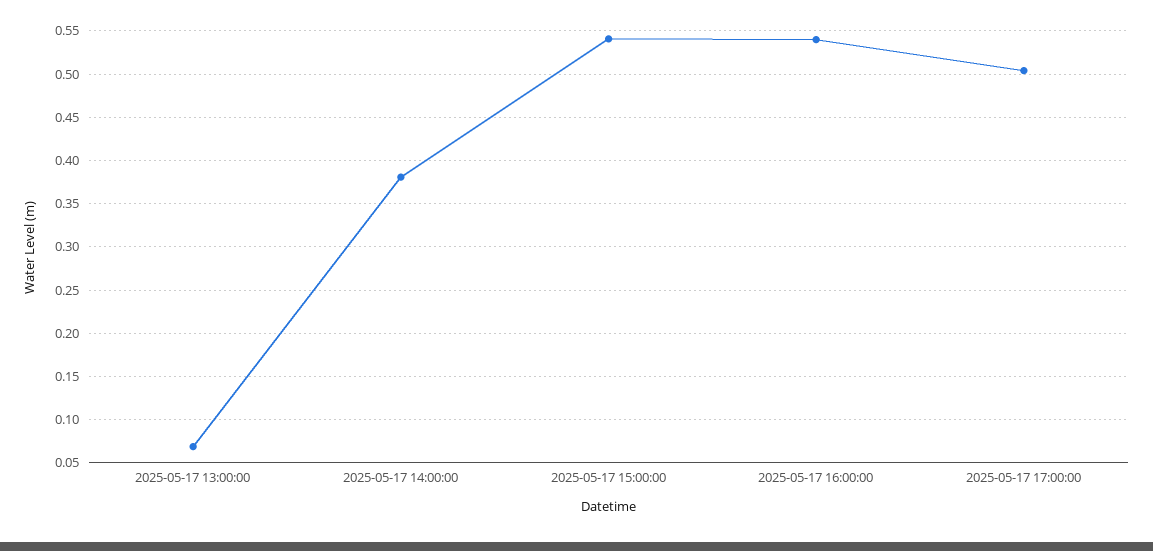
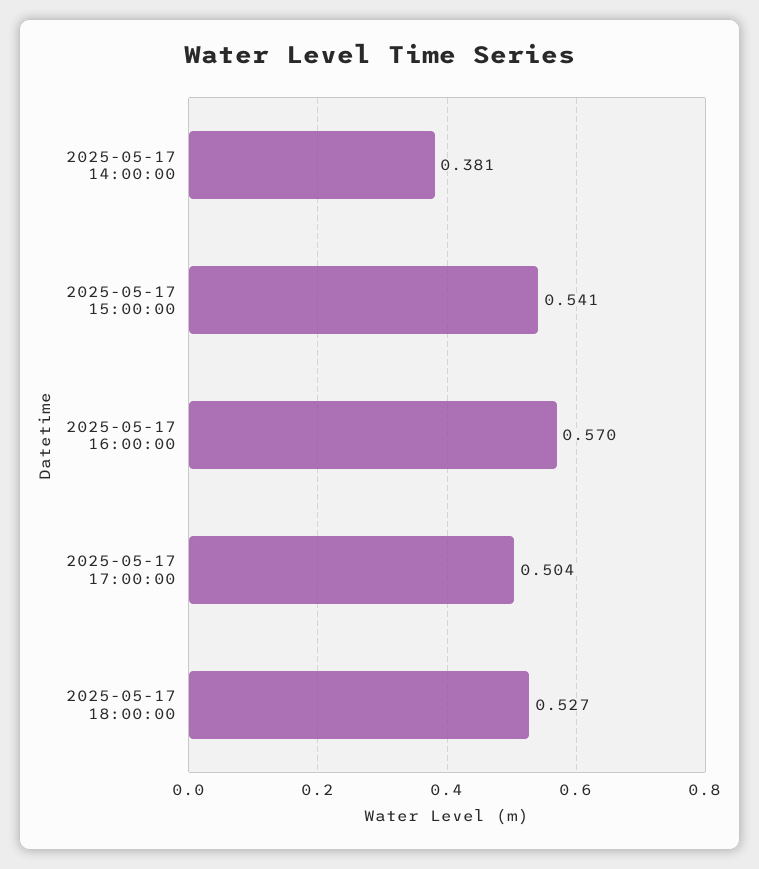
2025-05-17 13:00:00: 0.07 -> none
2025-05-17 16:00:00: 0.54 -> 0.57
2025-05-17 18:00:00: none -> 0.527

